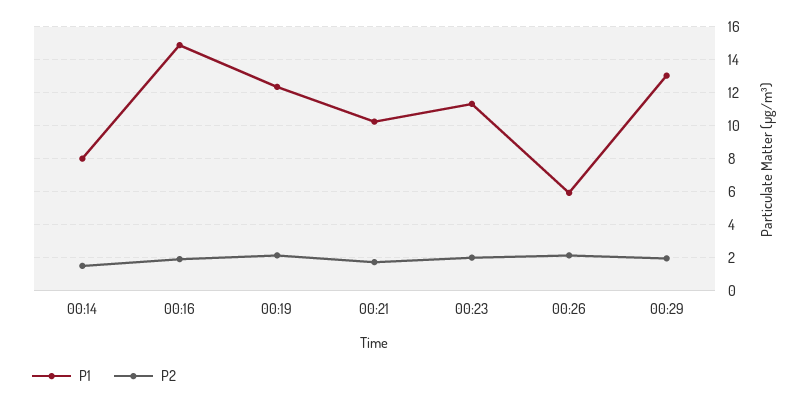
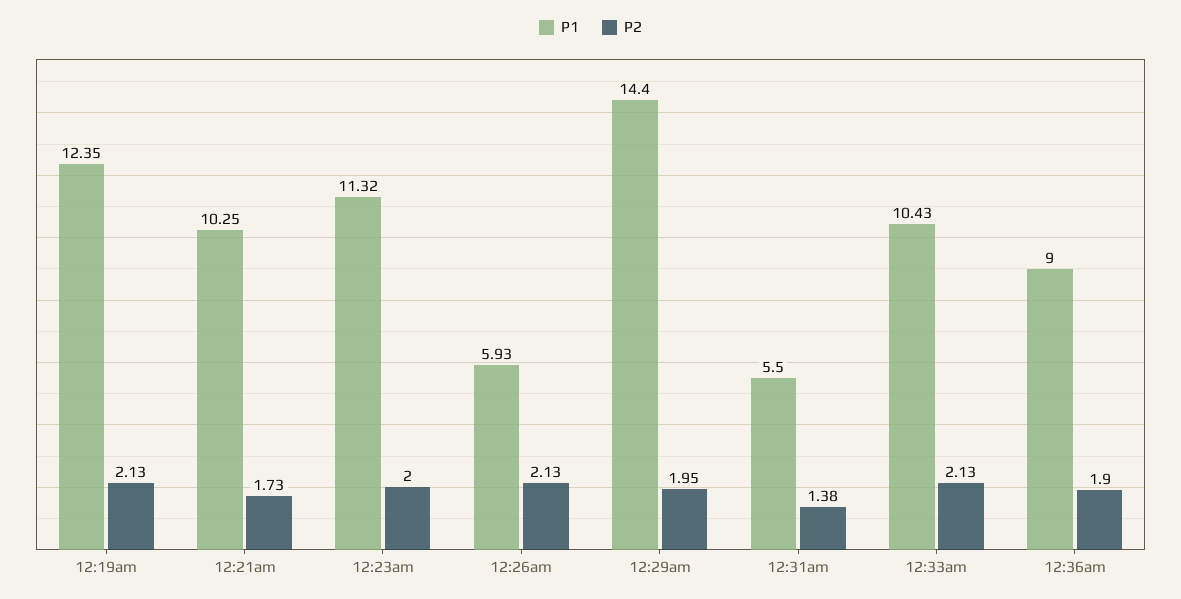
P1, 00:14: 8 -> none
P2, 00:14: 1.5 -> none
P1, 00:16: 15 -> none
P2, 00:16: 2 -> none
P1, 00:29: 13 -> 14.4
P1, 12:31am: none -> 5.5
P2, 12:31am: none -> 1.38
P1, 12:33am: none -> 10.43
P2, 12:33am: none -> 2.13
P1, 12:36am: none -> 9
P2, 12:36am: none -> 1.9

